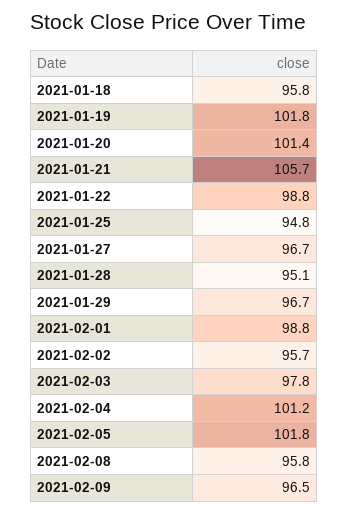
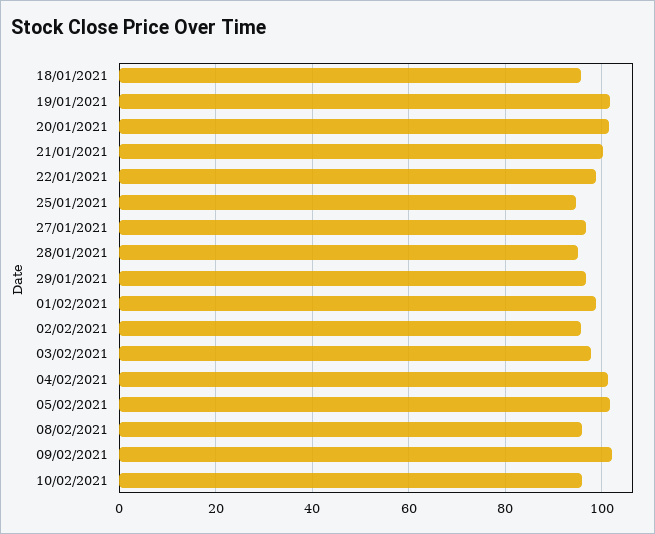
2021-01-21: 105.7 -> 100
2021-02-09: 96.5 -> 102
10/02/2021: none -> 96

